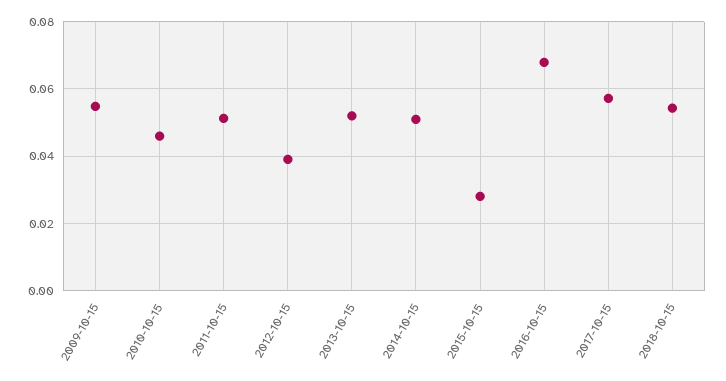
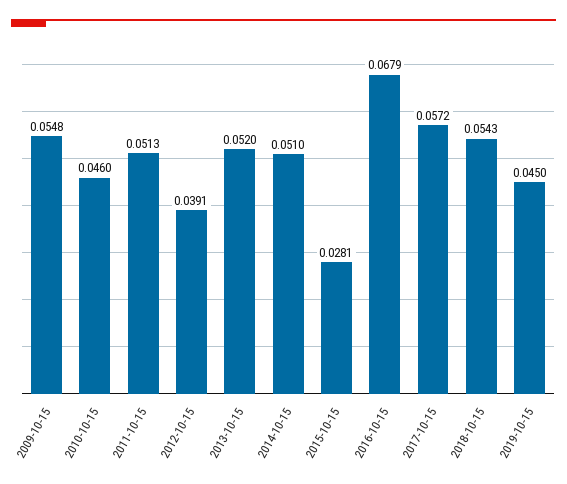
2019-10-15: none -> 0.045

